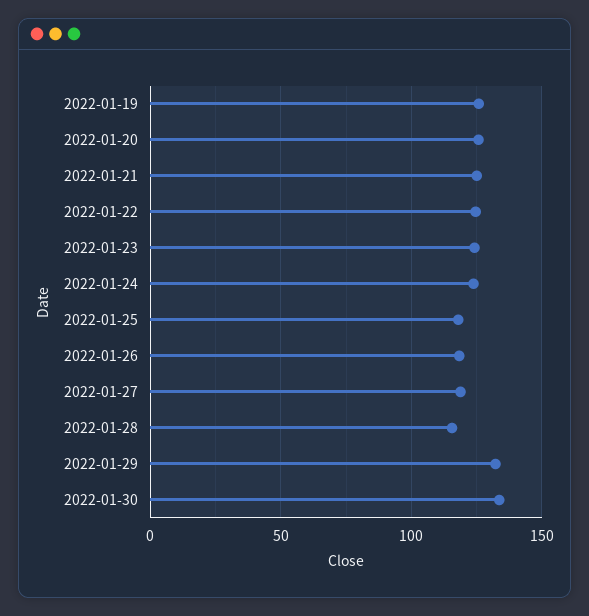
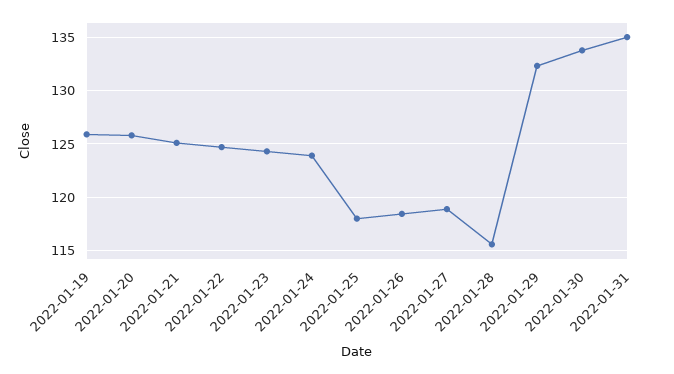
2022-01-31: none -> 135

